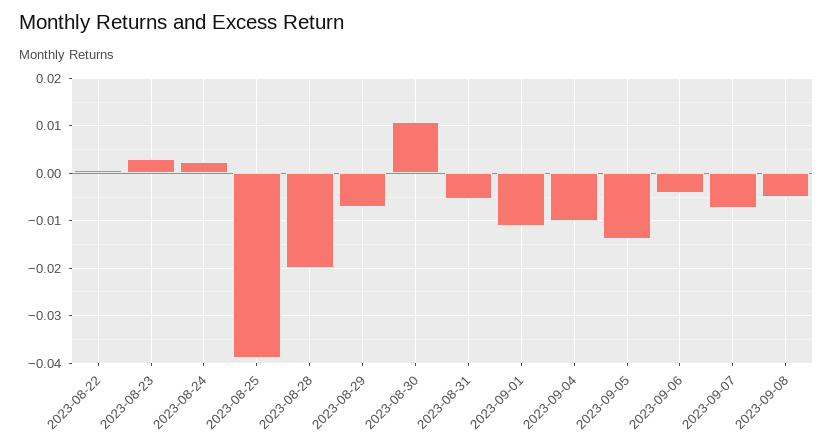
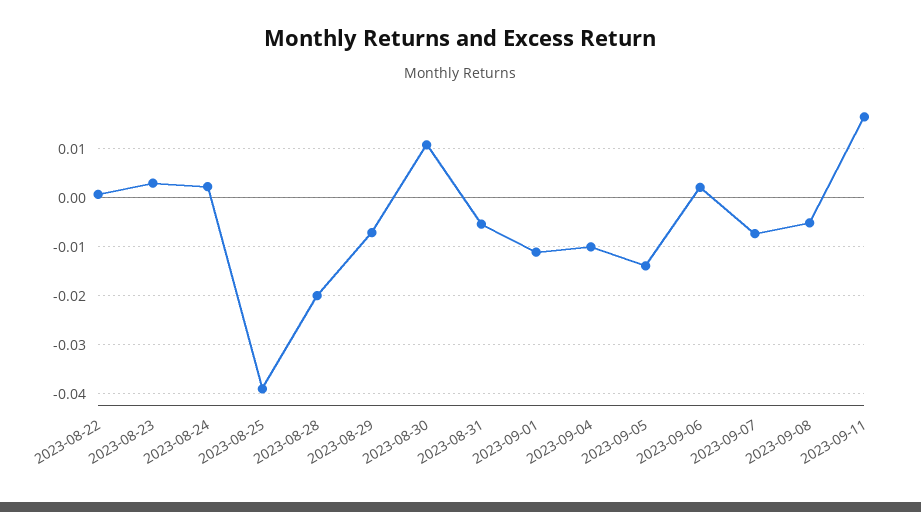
2023-09-06: -0.004 -> 0.002
2023-09-11: none -> 0.016

